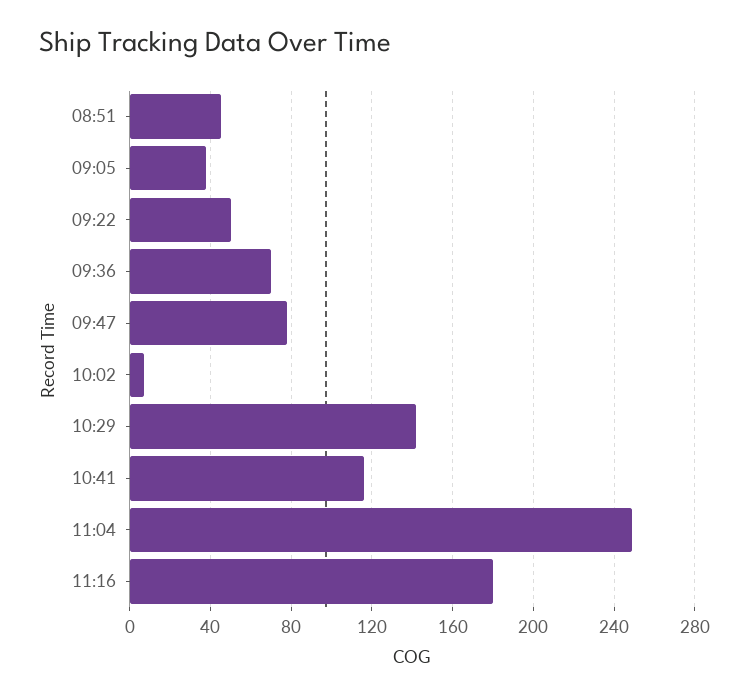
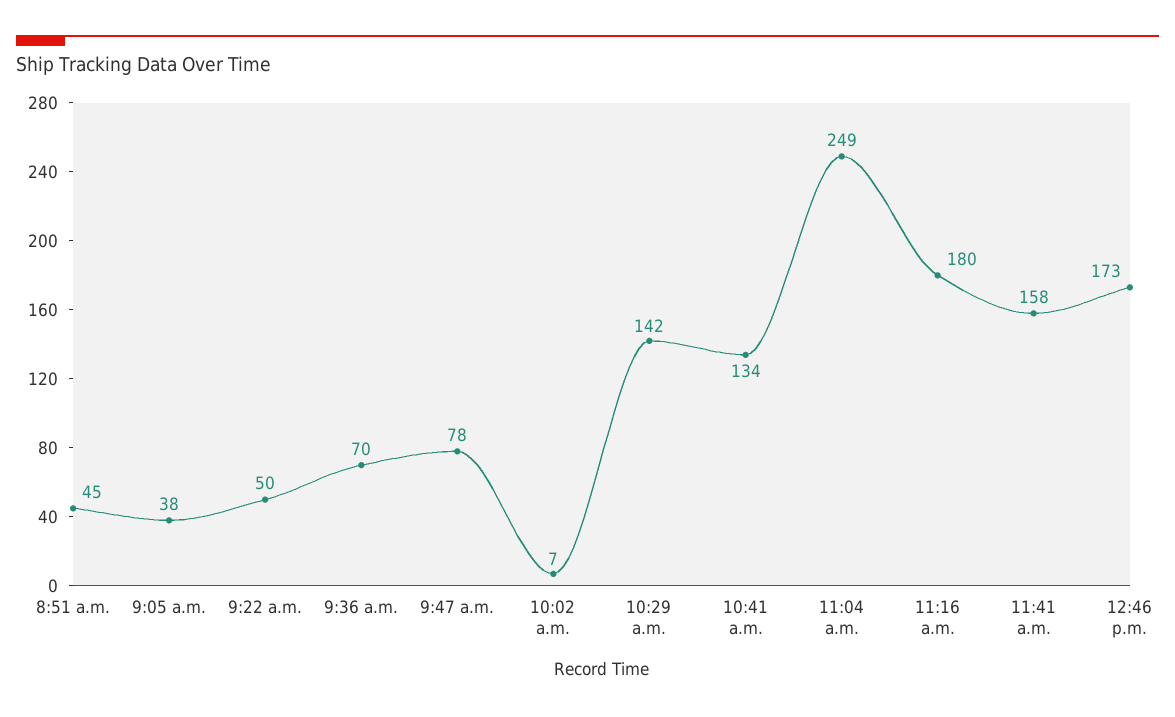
10:41: 115 -> 134
11:41 a.m.: none -> 158
12:46 p.m.: none -> 173

